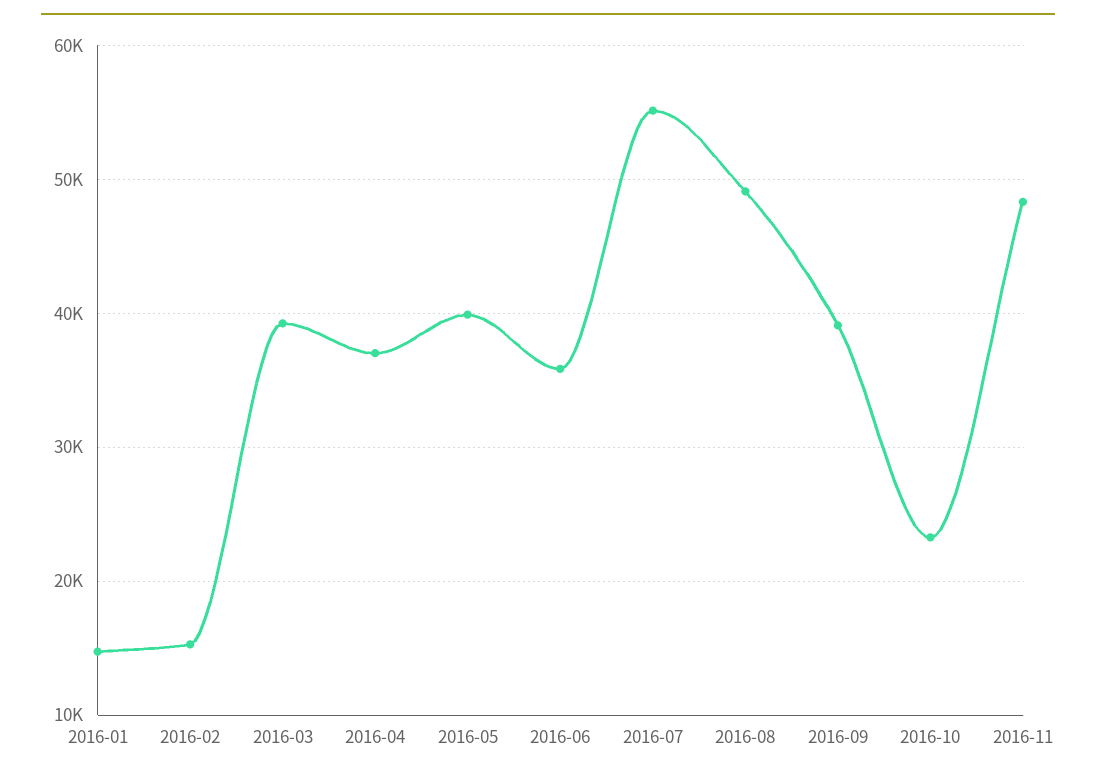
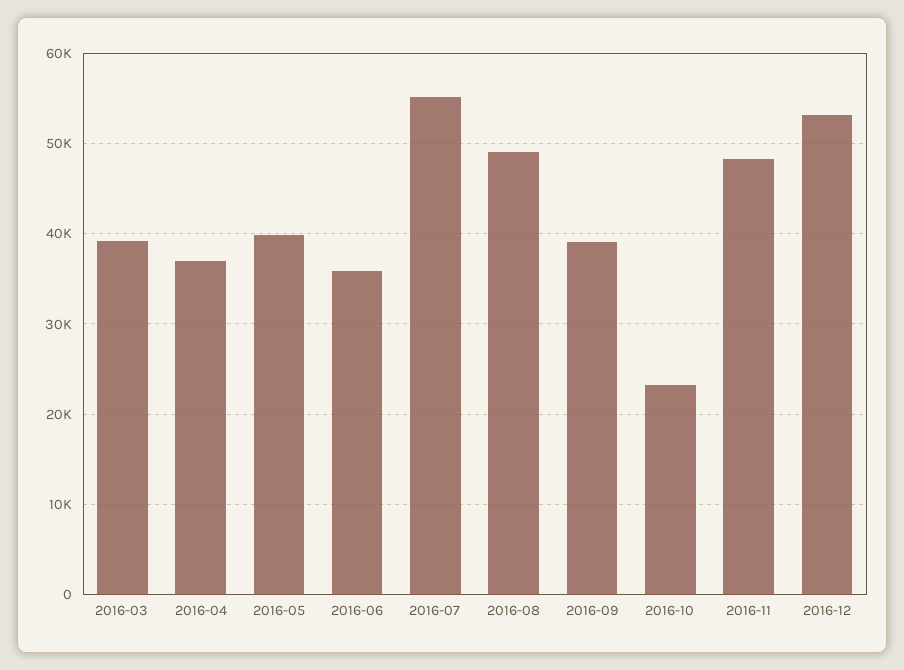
2016-01: 15000 -> none
2016-02: 15000 -> none
2016-12: none -> 53000

